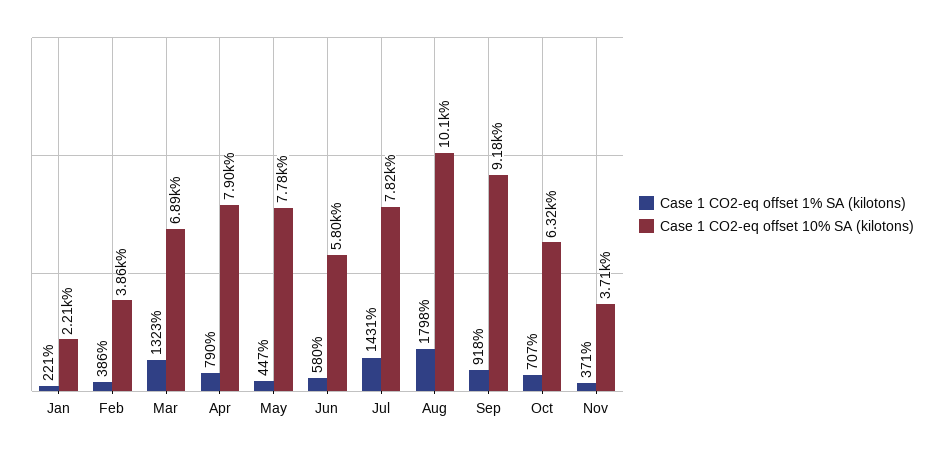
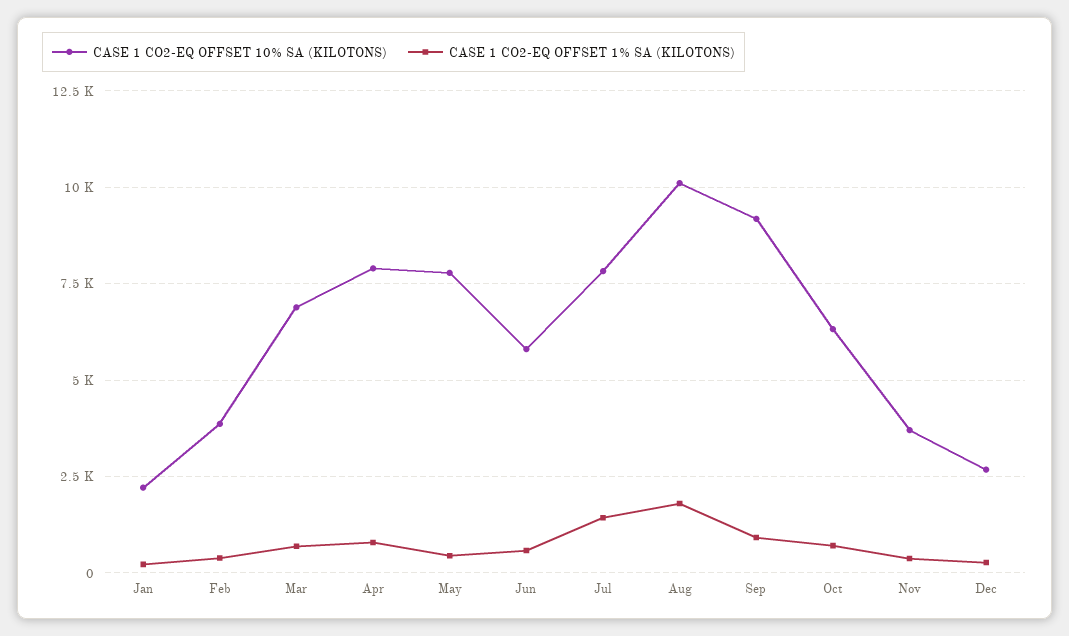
Case 1 CO2-eq offset 1% SA (kilotons), Mar: 1323 -> 750
Case 1 CO2-eq offset 10% SA (kilotons), Dec: none -> 2750
Case 1 CO2-eq offset 1% SA (kilotons), Dec: none -> 250

